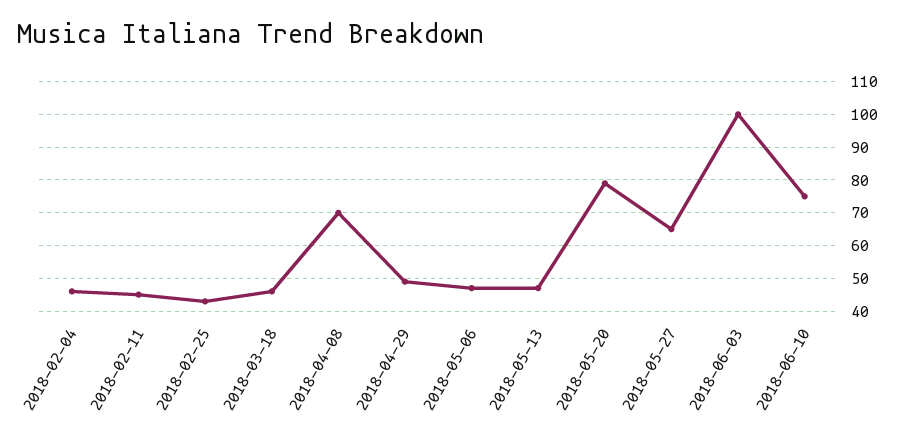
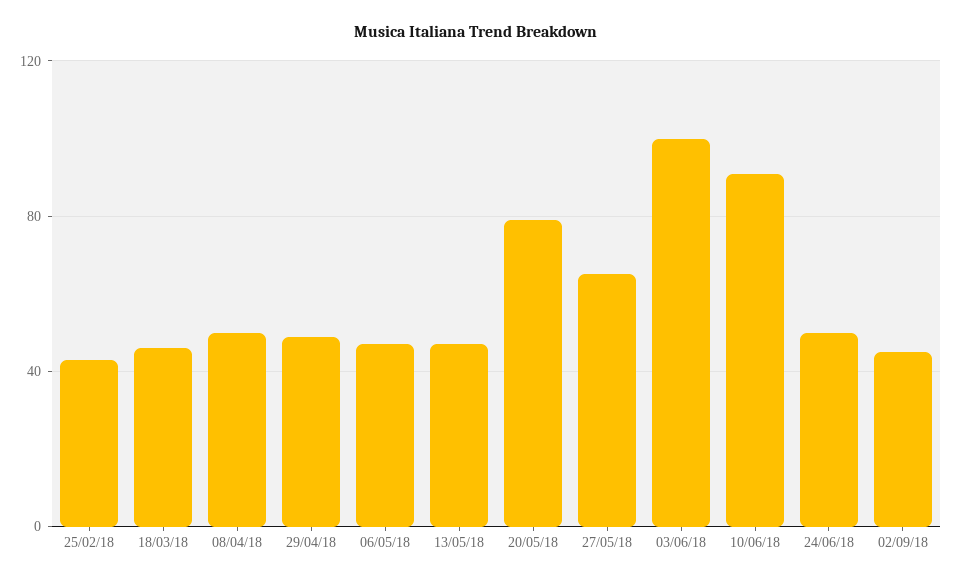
2018-02-04: 45 -> none
2018-02-11: 45 -> none
2018-04-08: 70 -> 50
2018-06-10: 75 -> 90
24/06/18: none -> 50
02/09/18: none -> 45

